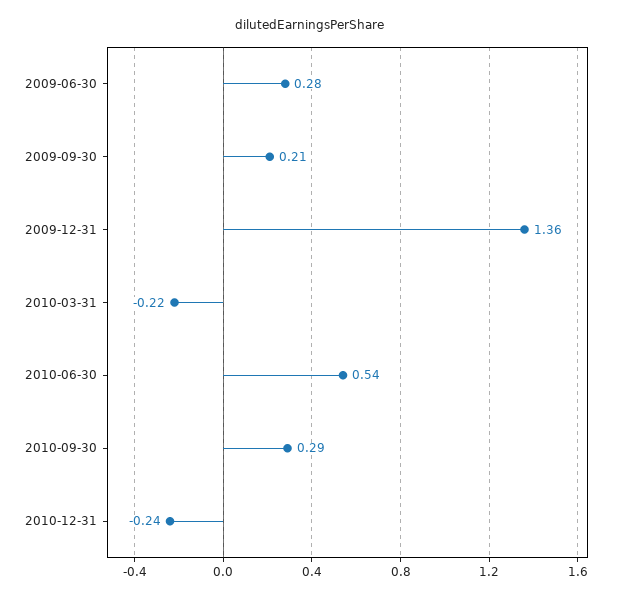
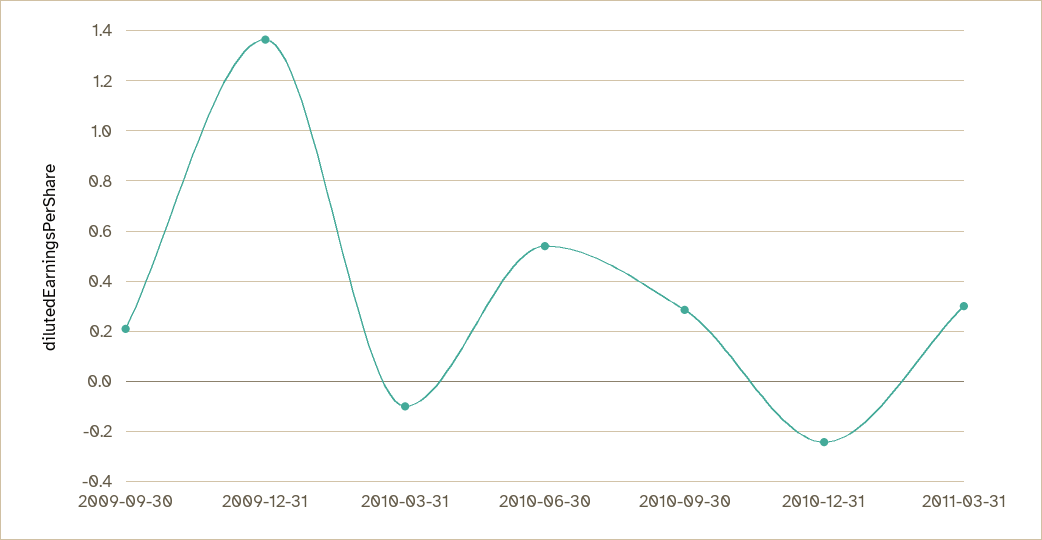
2009-06-30: 0.28 -> none
2010-03-31: -0.22 -> -0.1
2011-03-31: none -> 0.3

